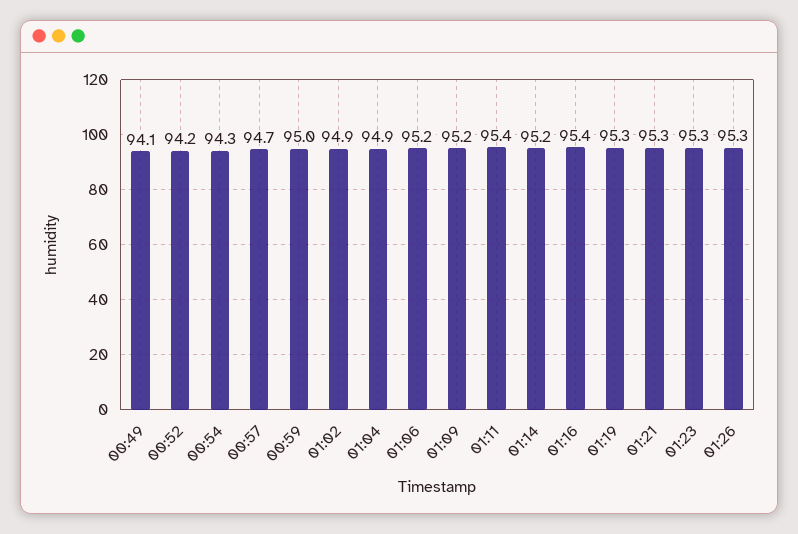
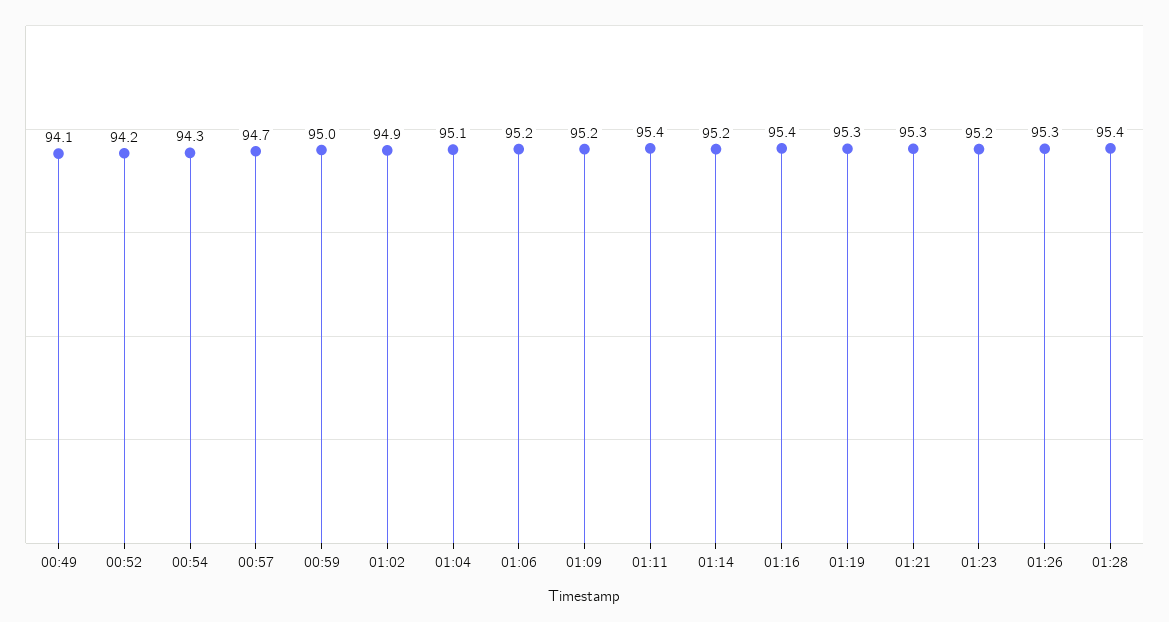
01:04: 94.9 -> 95.1
01:23: 95.3 -> 95.2
01:28: none -> 95.4

